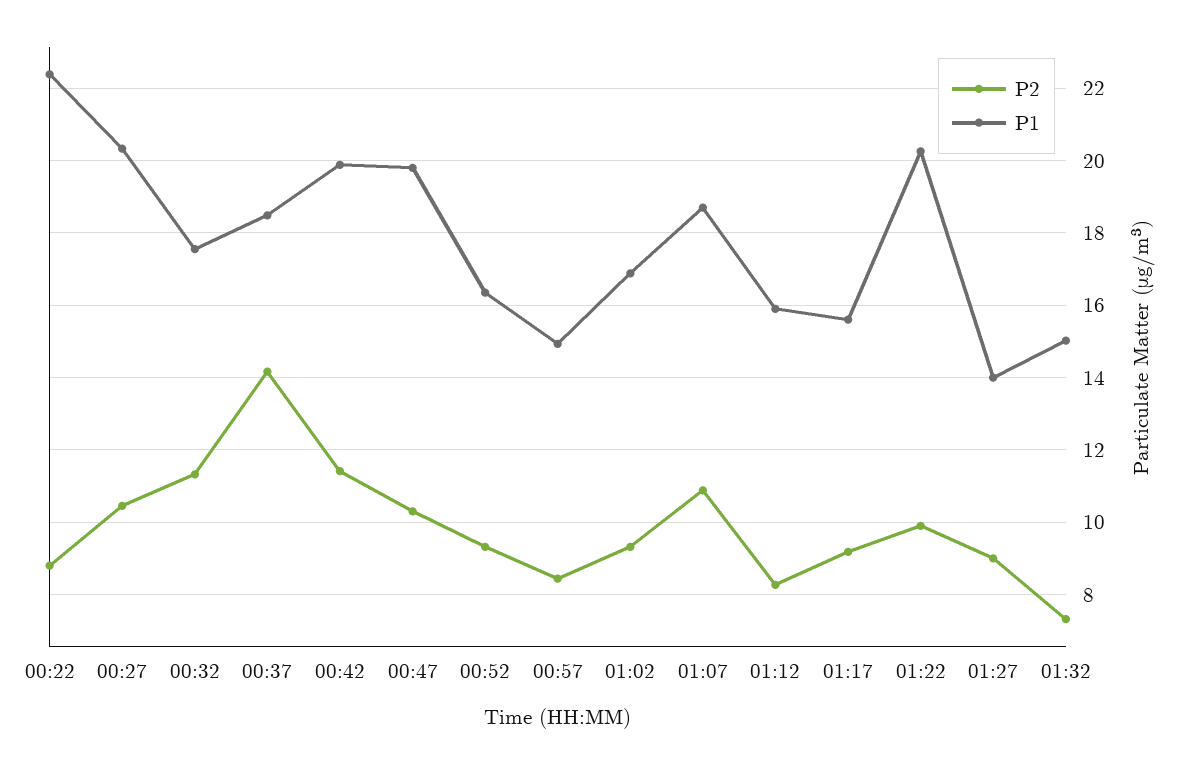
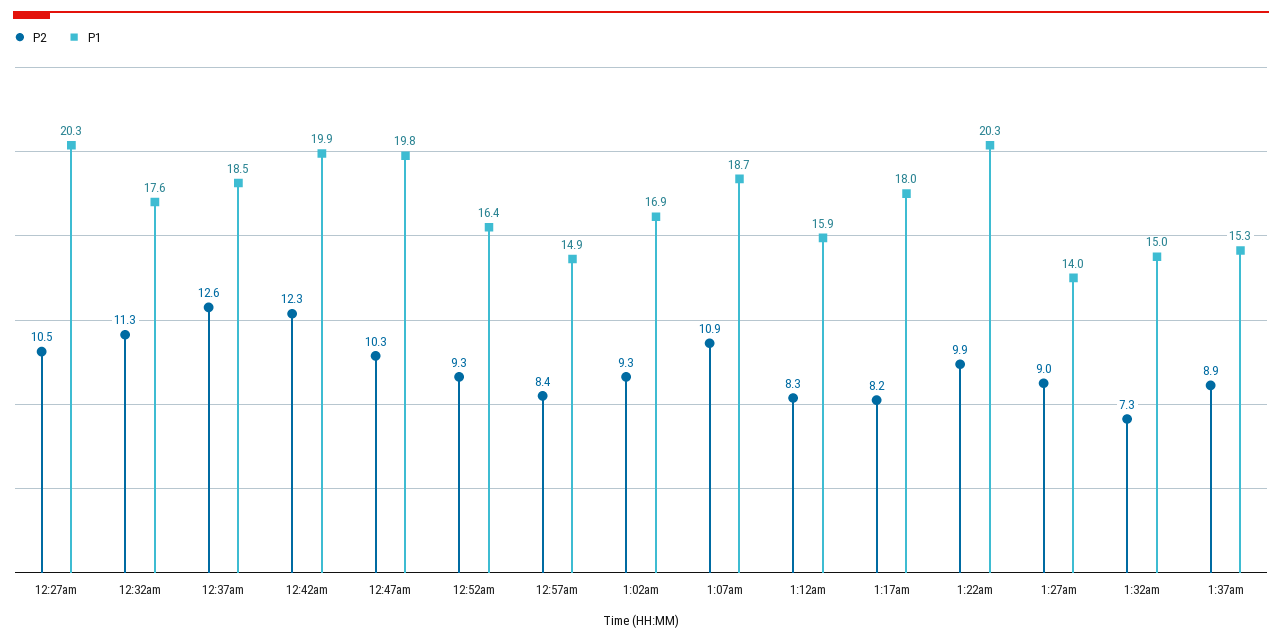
P2, 00:22: 8.8 -> none
P1, 00:22: 22.4 -> none
P2, 00:37: 14.2 -> 12.6
P2, 00:42: 11.4 -> 12.3
P2, 01:17: 9.2 -> 8.2
P1, 01:17: 15.6 -> 18
P2, 1:37am: none -> 8.9
P1, 1:37am: none -> 15.3

